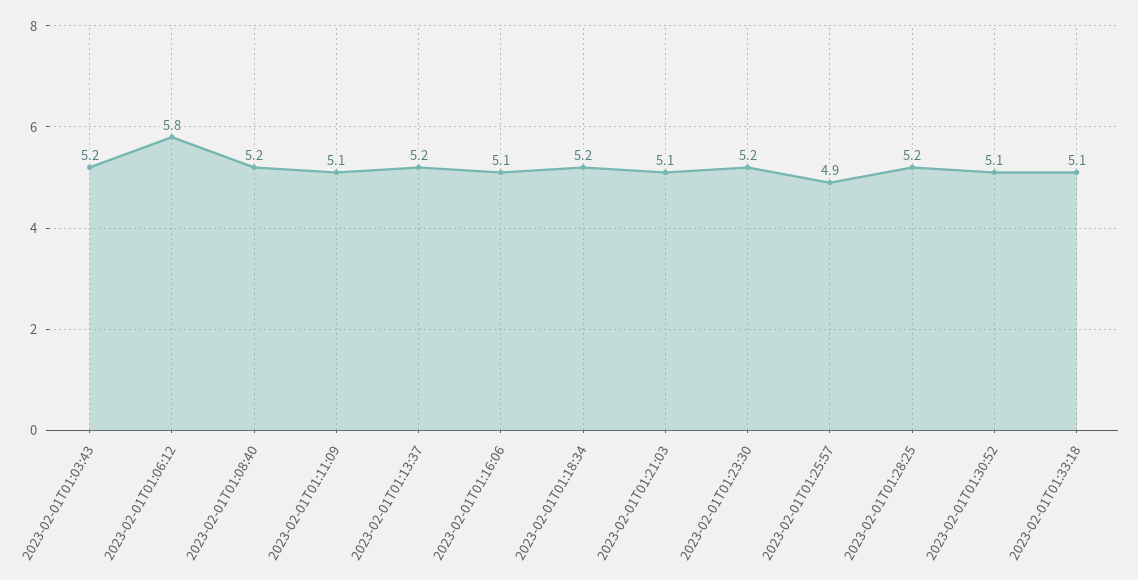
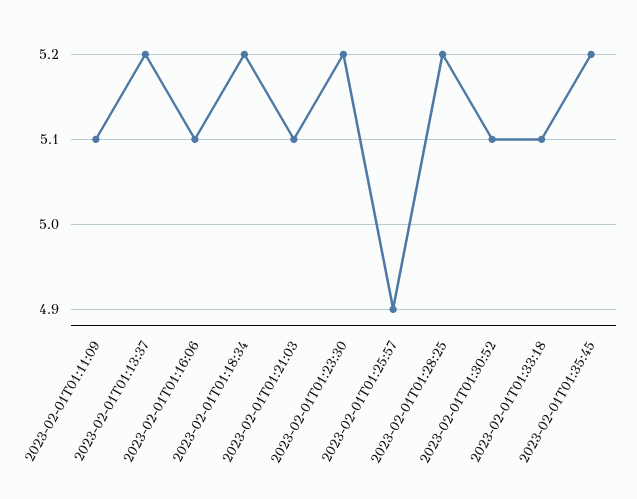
2023-02-01T01:03:43: 5.2 -> none
2023-02-01T01:06:12: 5.8 -> none
2023-02-01T01:08:40: 5.2 -> none
2023-02-01T01:35:45: none -> 5.2

